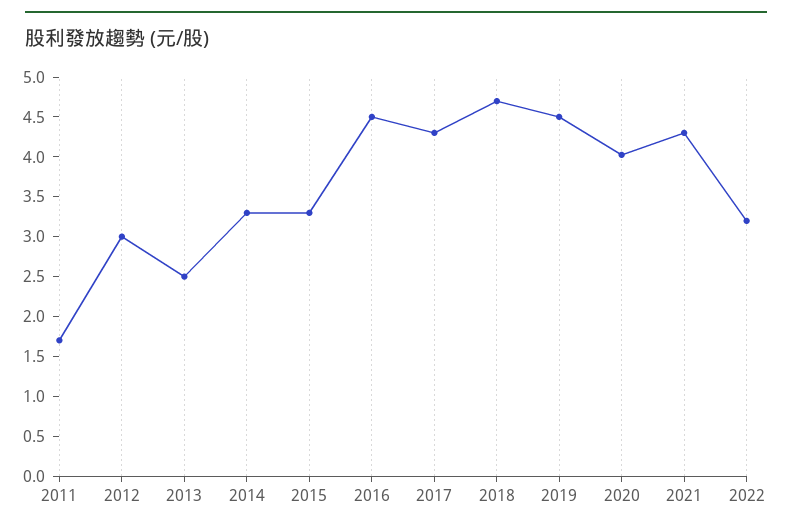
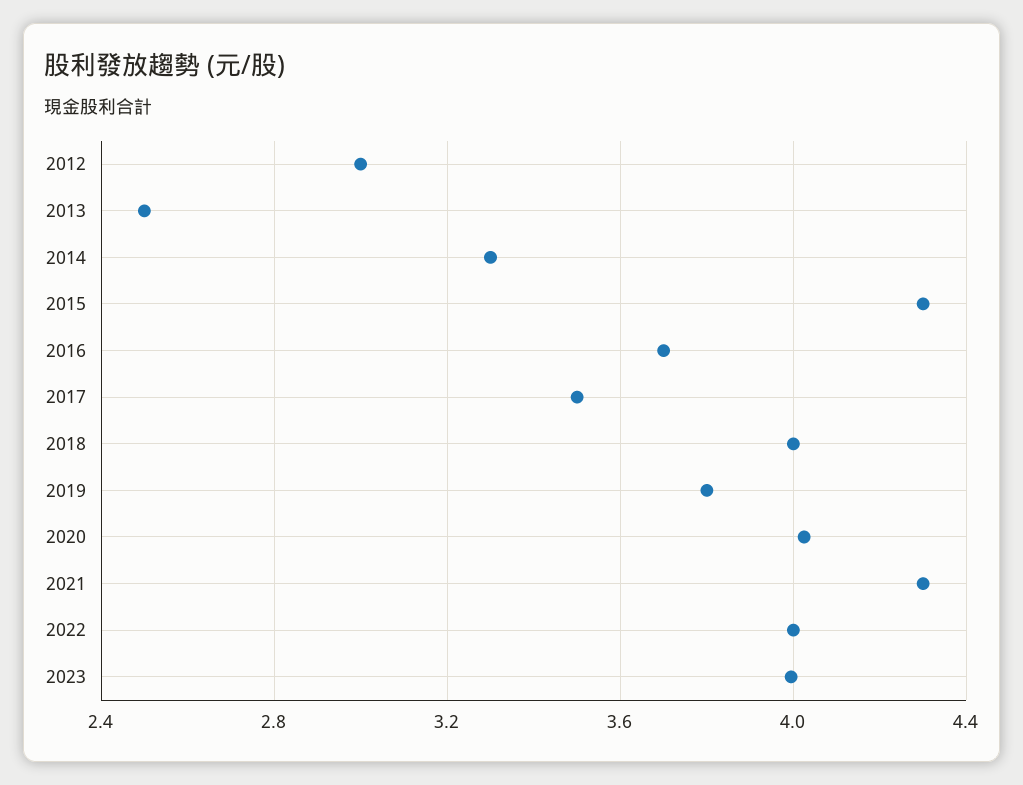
2011: 1.75 -> none
2015: 3.25 -> 4.3
2016: 4.5 -> 3.7
2017: 4.25 -> 3.5
2018: 4.75 -> 4
2019: 4.5 -> 3.8
2022: 3.25 -> 4
2023: none -> 4

